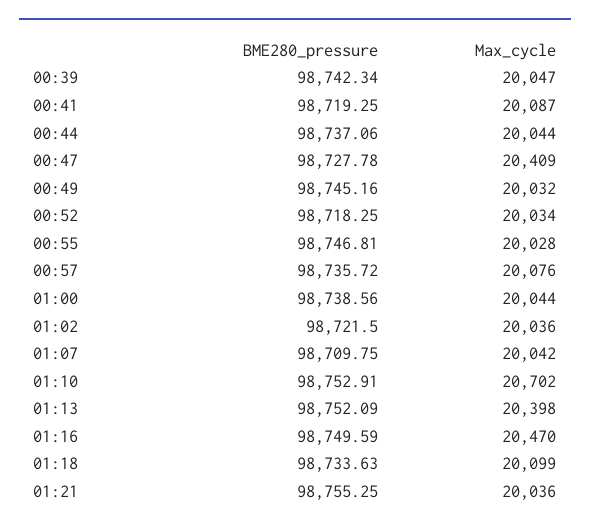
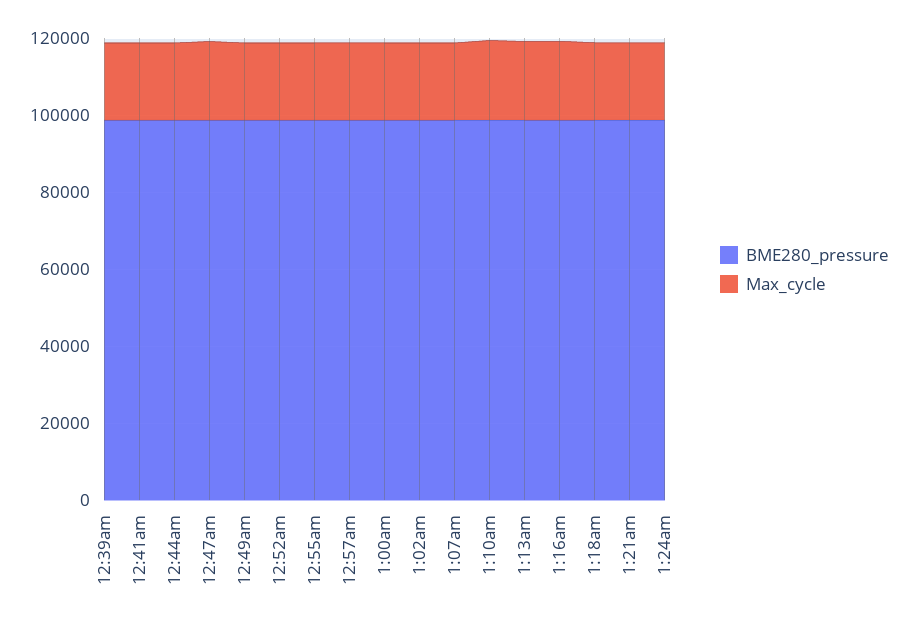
BME280_pressure, 1:24am: none -> 100000
Max_cycle, 1:24am: none -> 20000

